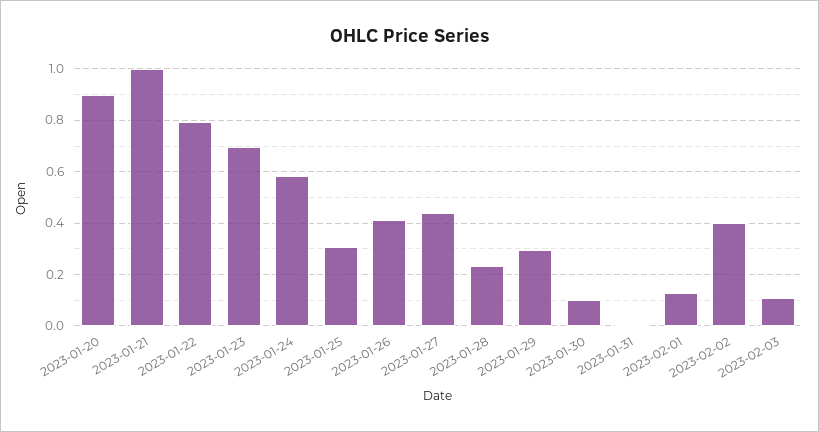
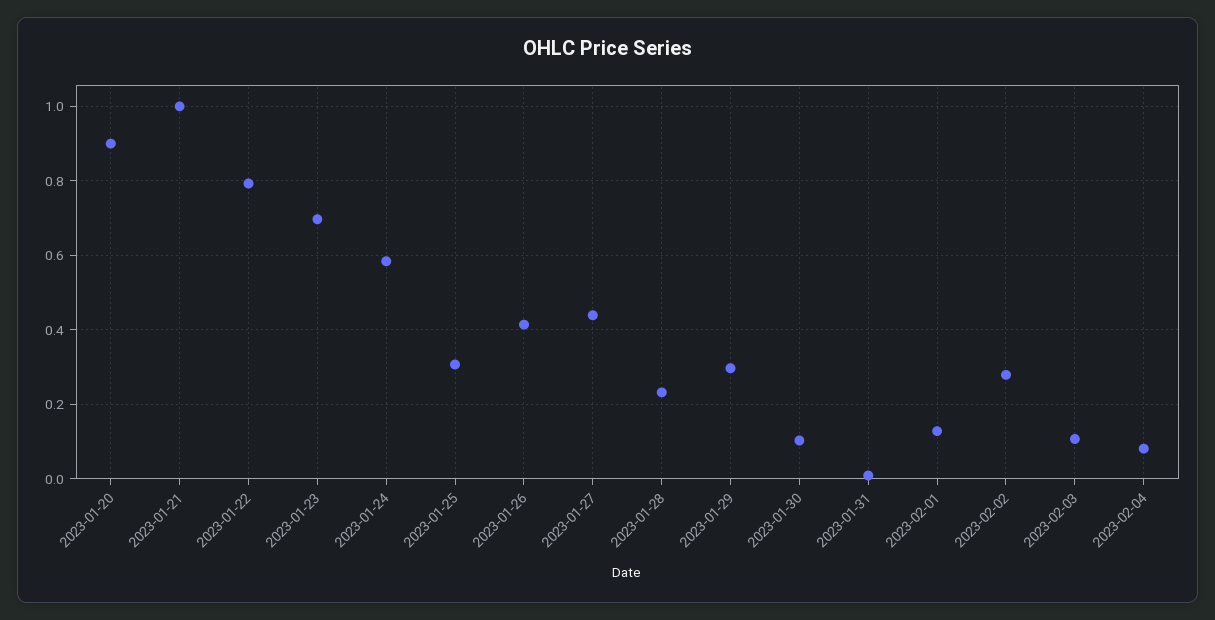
2023-02-02: 0.4 -> 0.28
2023-02-04: none -> 0.08

